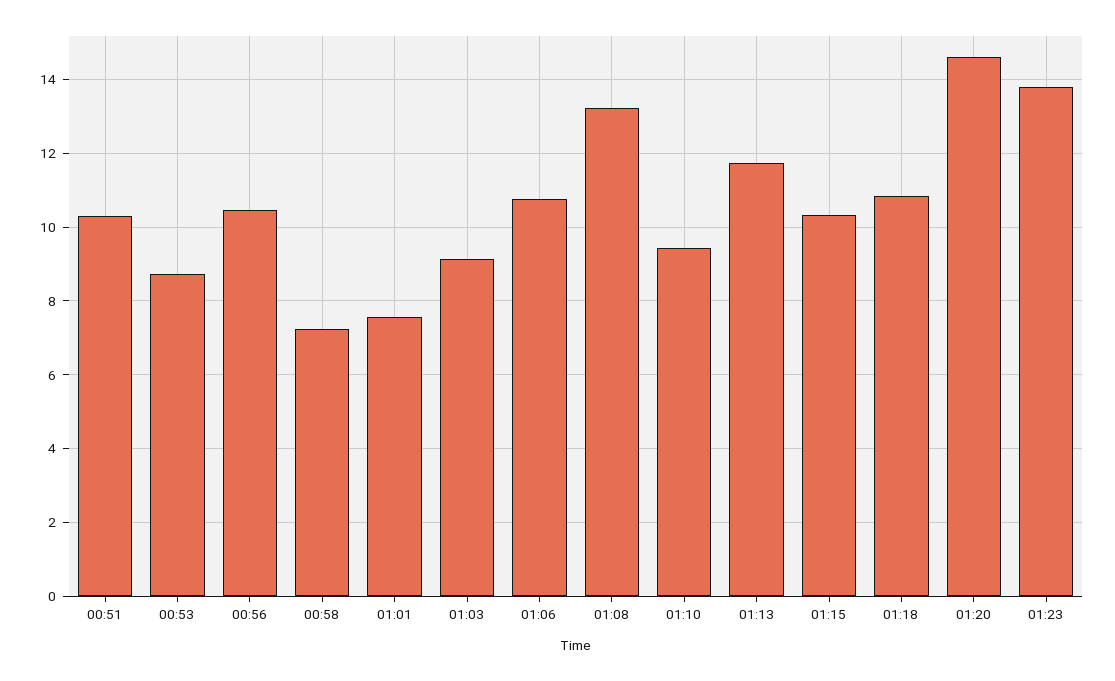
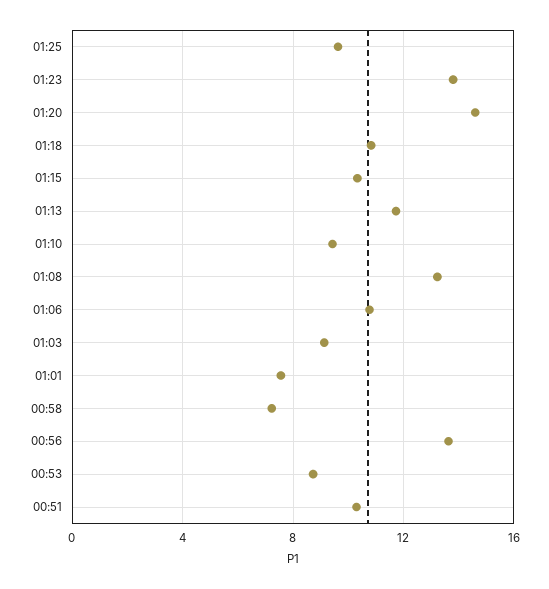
00:56: 10.4 -> 13.5
01:25: none -> 9.5

